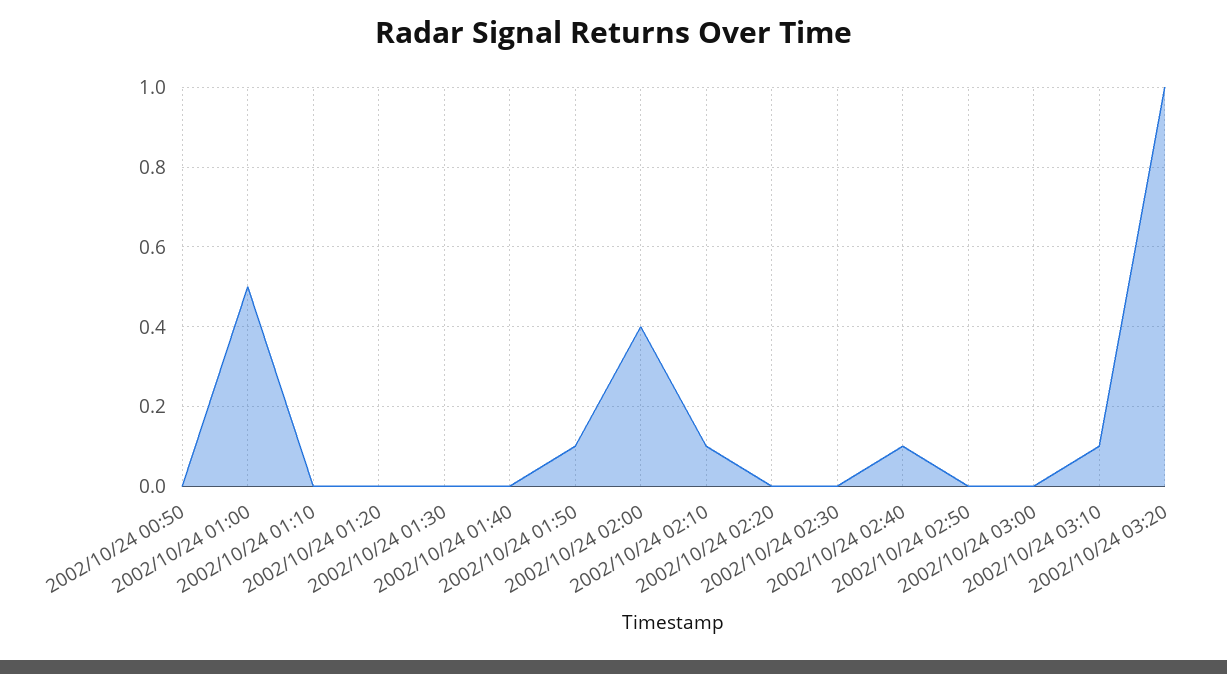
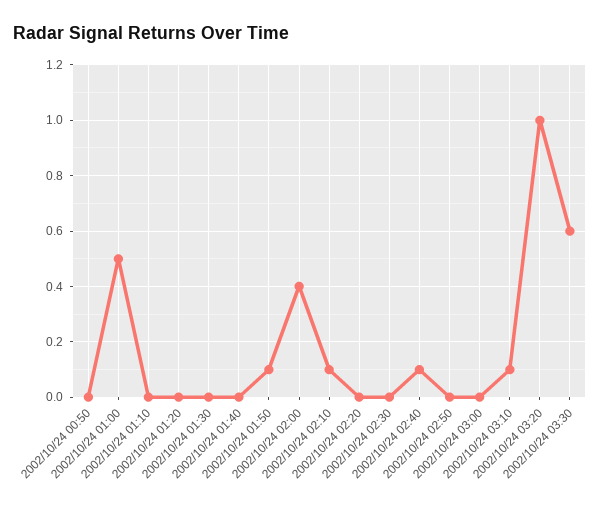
2002/10/24 03:30: none -> 0.6

